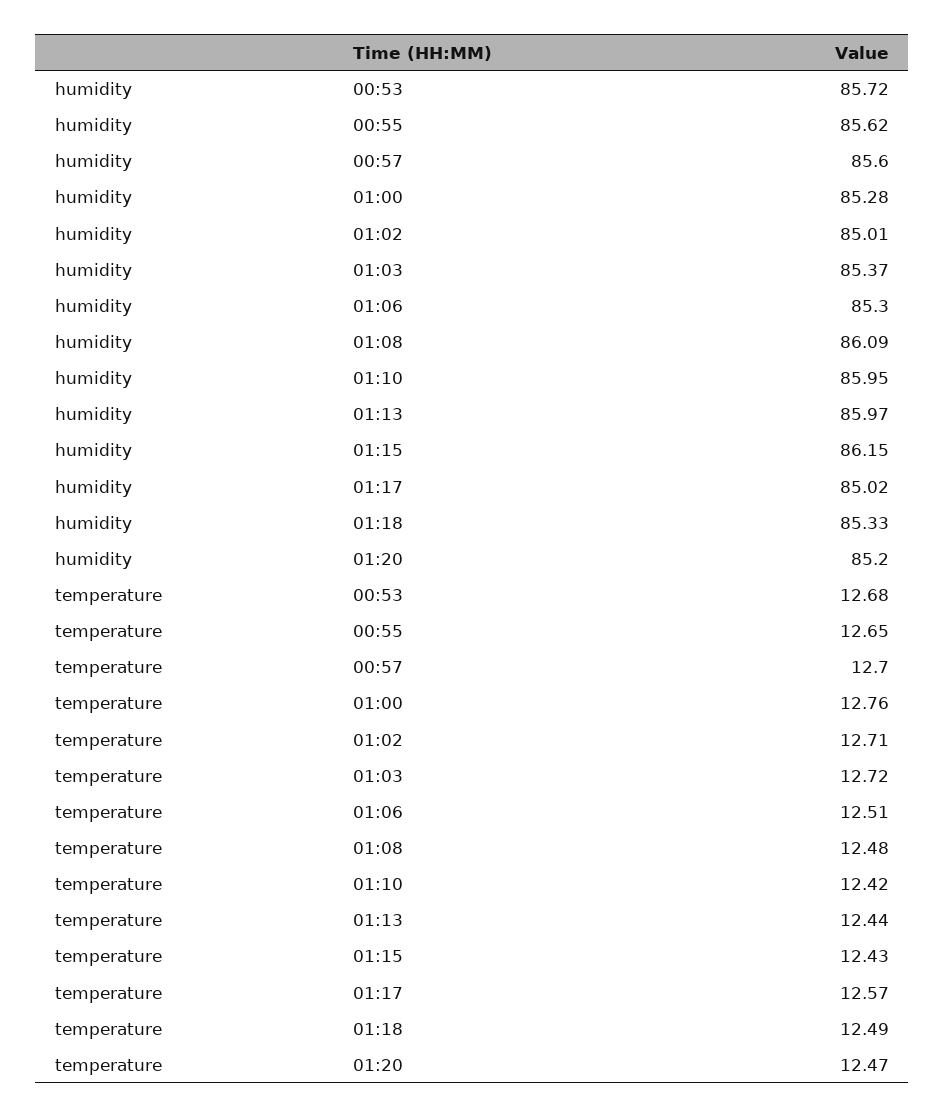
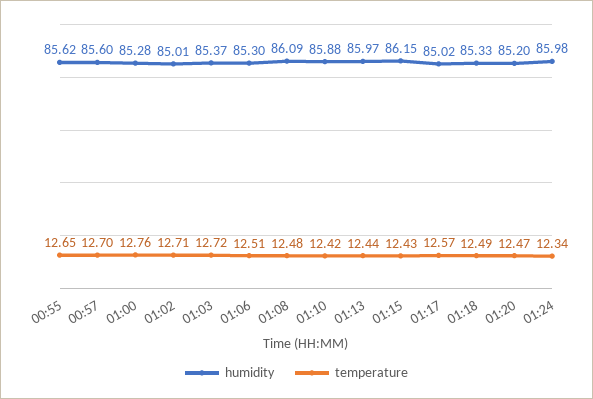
humidity, 00:53: 85.72 -> none
humidity, 01:10: 85.95 -> 85.88
temperature, 00:53: 12.68 -> none
humidity, 01:24: none -> 85.98
temperature, 01:24: none -> 12.34

